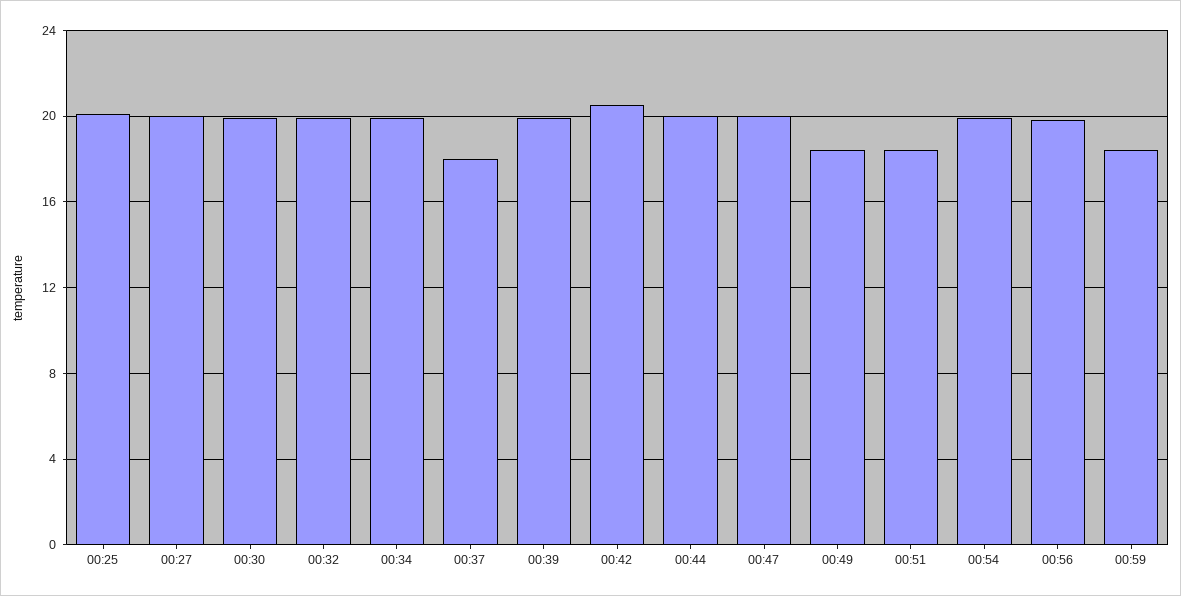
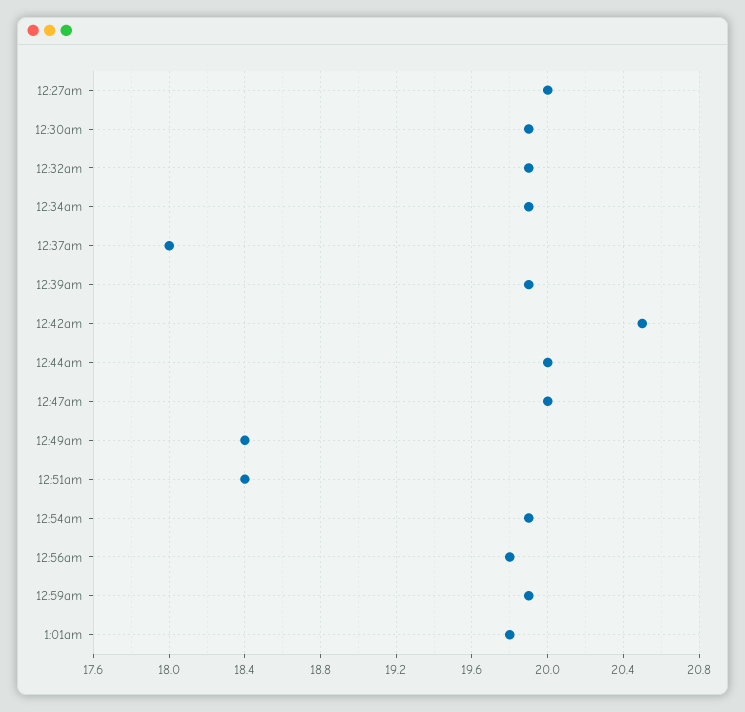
00:25: 20 -> none
00:59: 18.5 -> 19.9
1:01am: none -> 19.8

